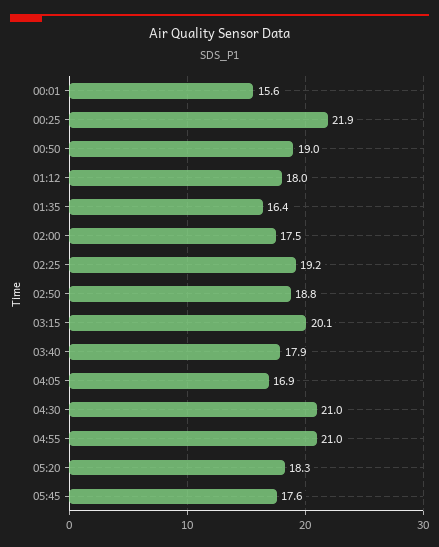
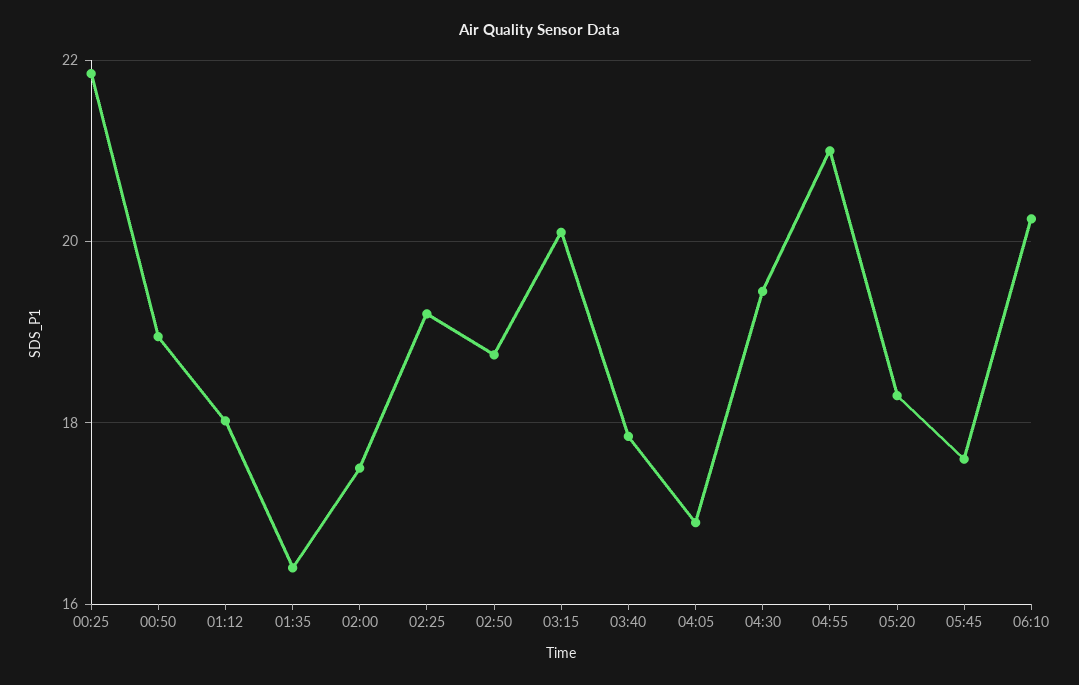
00:01: 15.6 -> none
04:30: 21 -> 19.4
06:10: none -> 20.2

